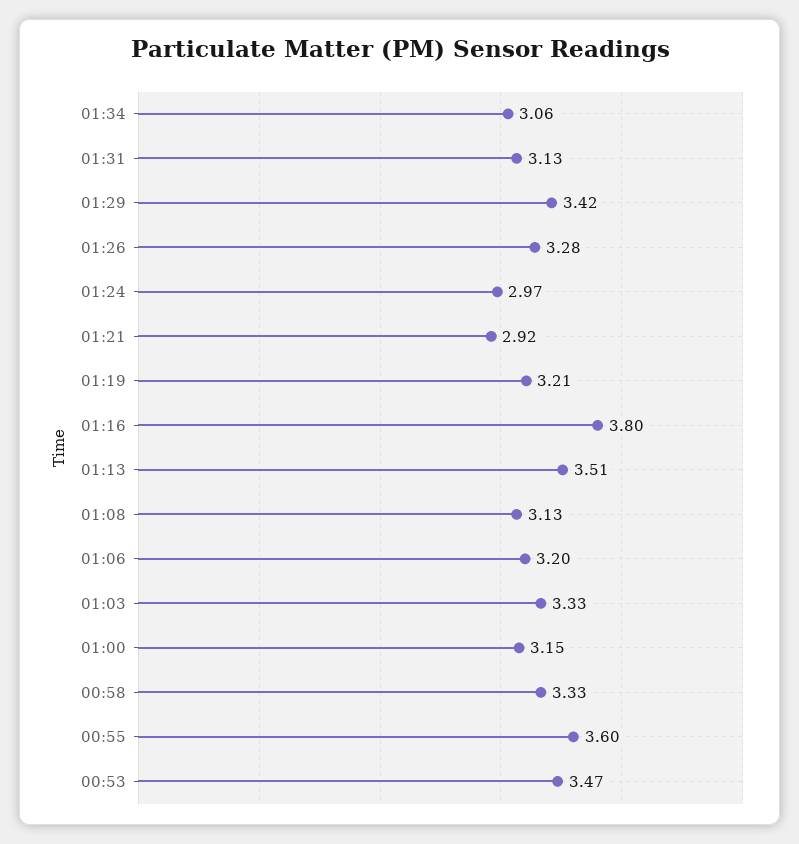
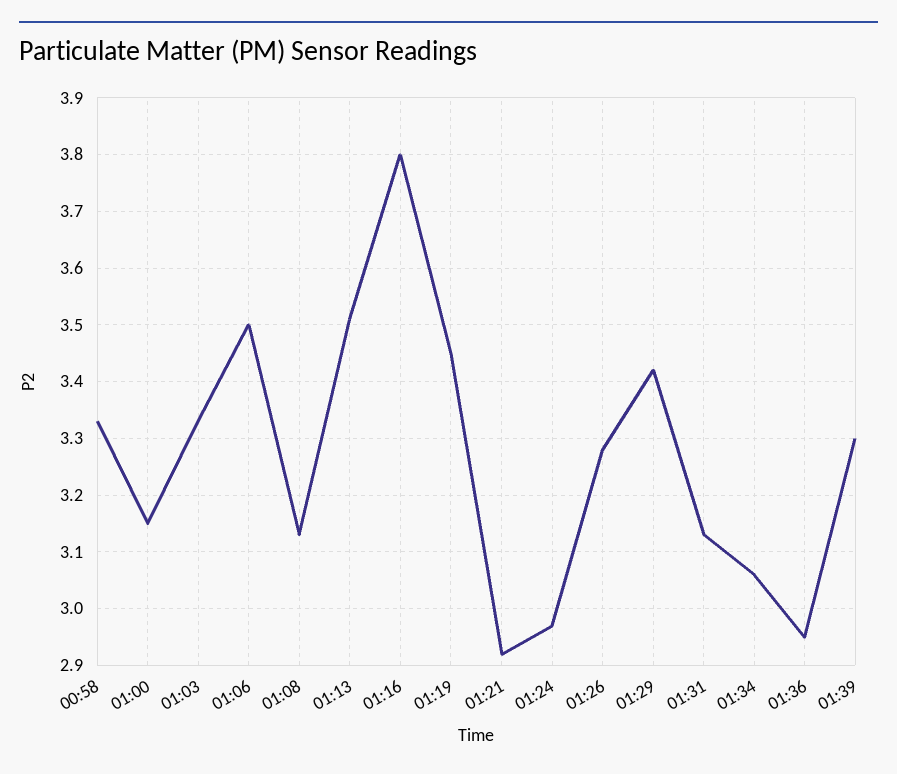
01:19: 3.21 -> 3.45
01:06: 3.2 -> 3.5
00:55: 3.6 -> none
00:53: 3.47 -> none
01:36: none -> 2.95
01:39: none -> 3.3

